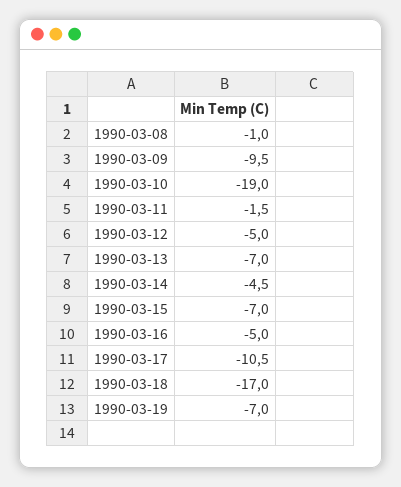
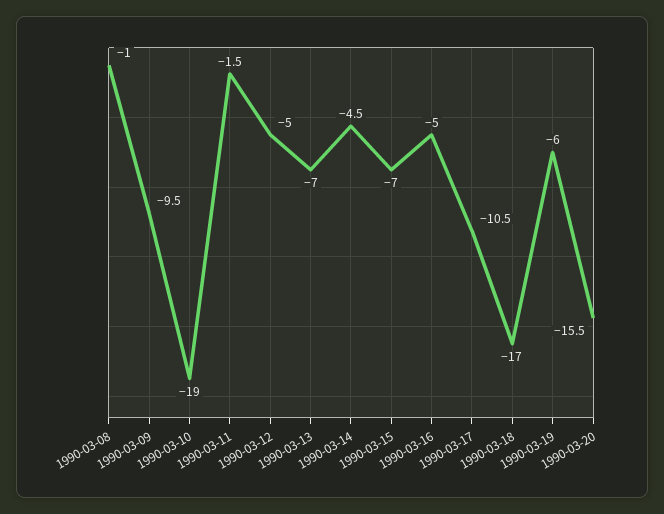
1990-03-19: -7 -> -6
1990-03-20: none -> -15.5

